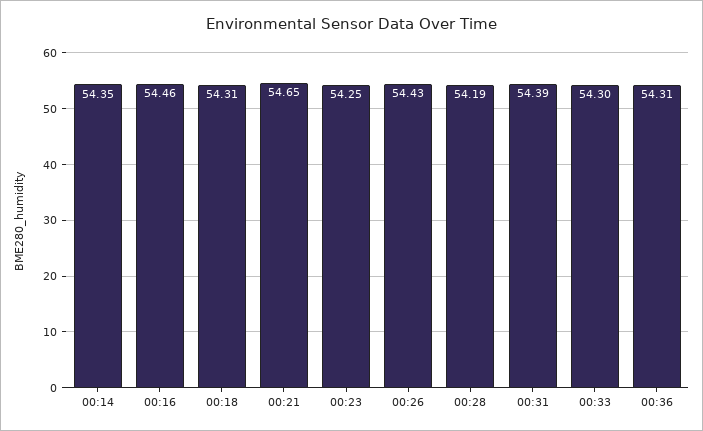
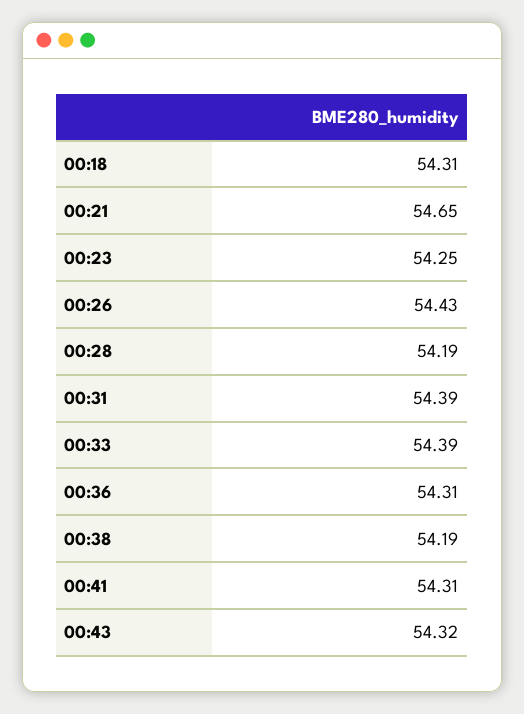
00:14: 54.35 -> none
00:16: 54.46 -> none
00:33: 54.3 -> 54.39
00:38: none -> 54.19
00:41: none -> 54.31
00:43: none -> 54.32

